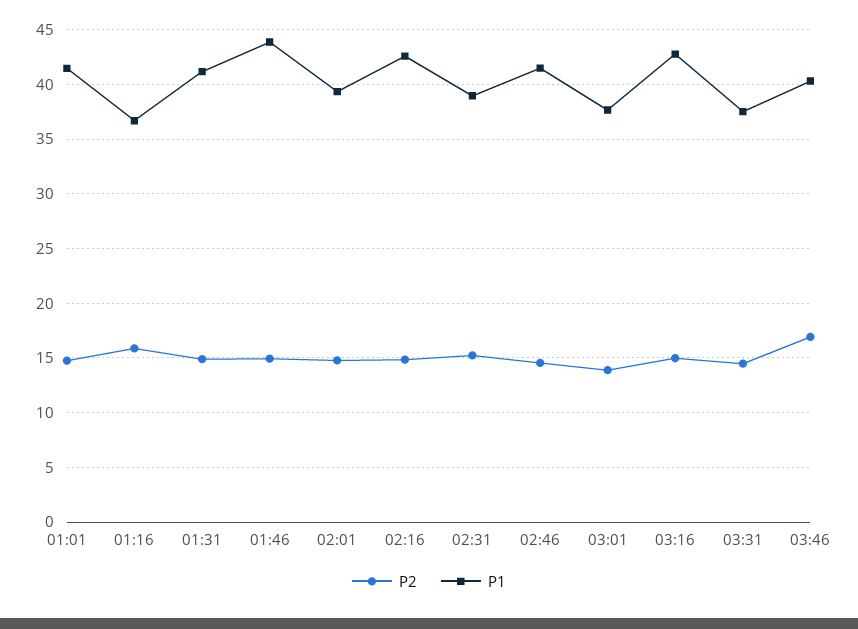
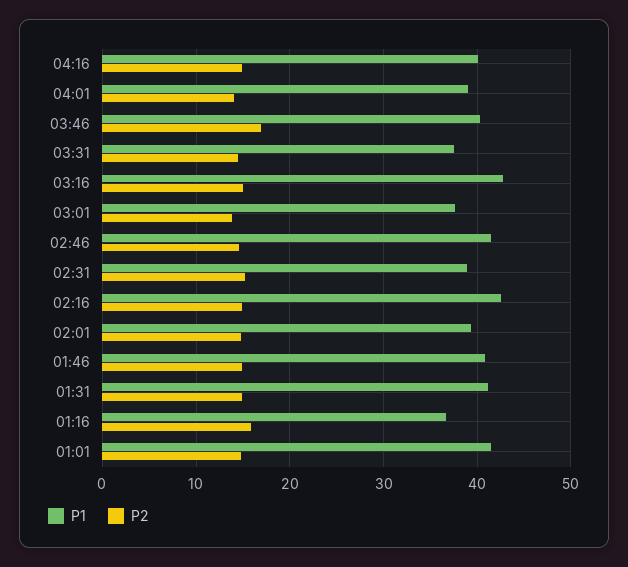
P1, 01:46: 44 -> 41
P1, 04:16: none -> 40
P2, 04:16: none -> 15
P1, 04:01: none -> 39
P2, 04:01: none -> 14

